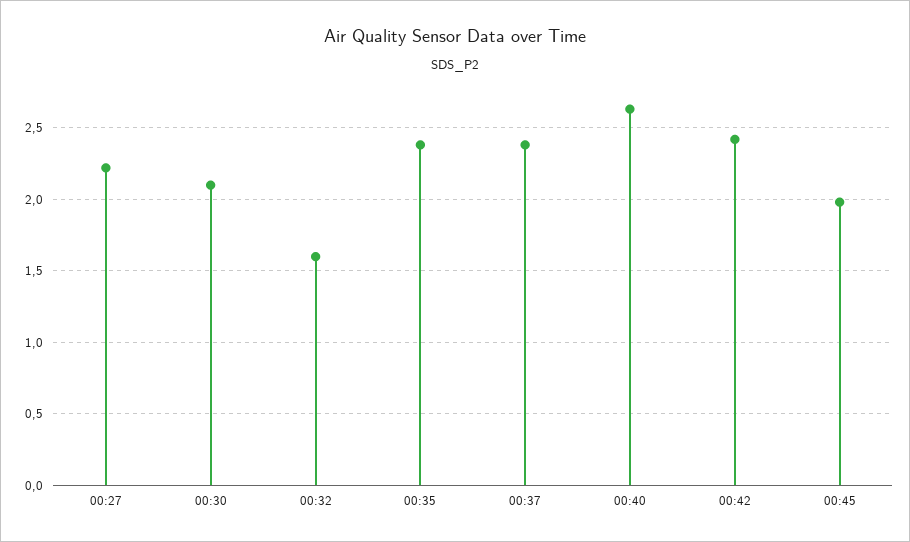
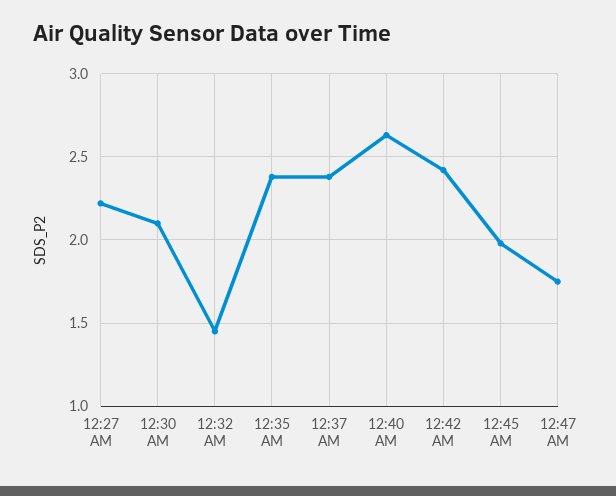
00:32: 1.6 -> 1.45
12:47 AM: none -> 1.75

